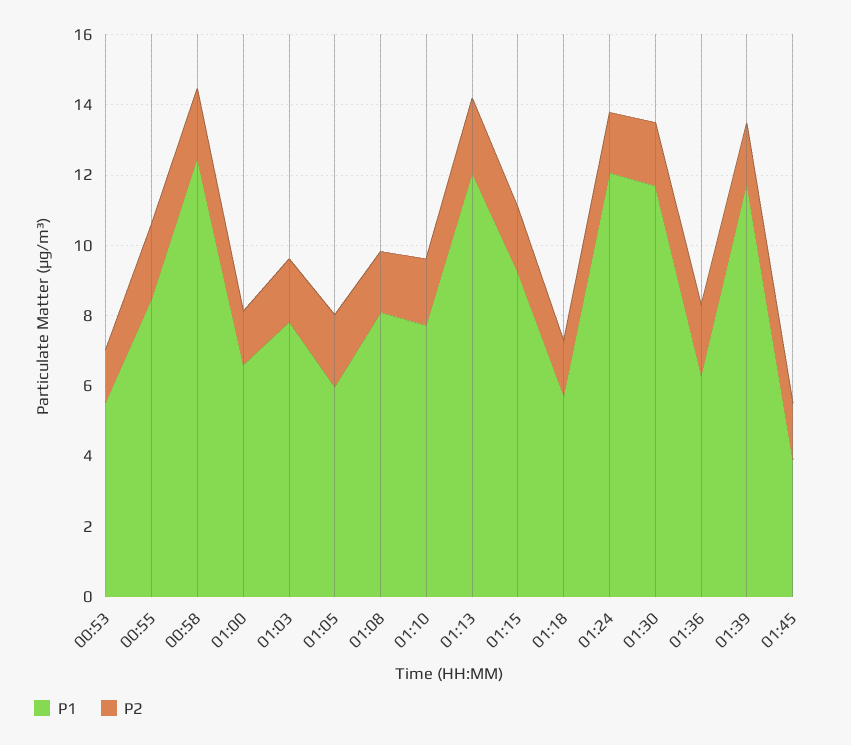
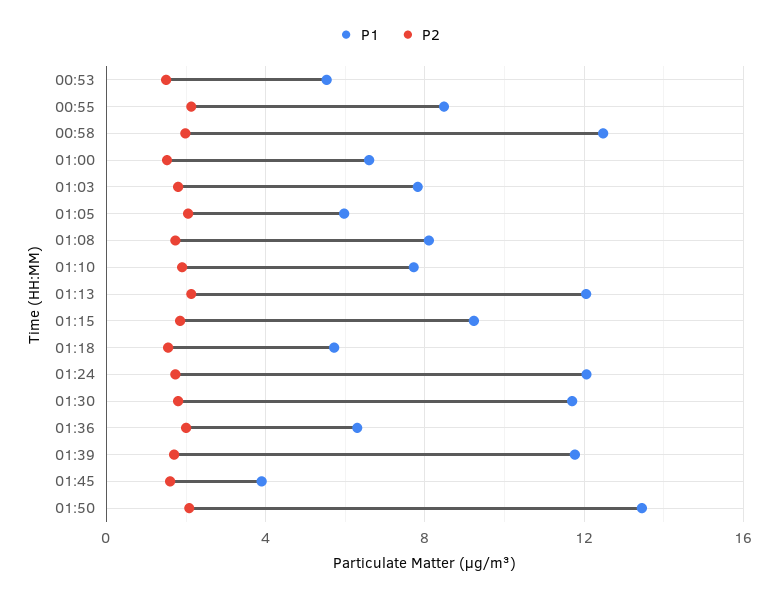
P1, 01:50: none -> 13.5
P2, 01:50: none -> 2

